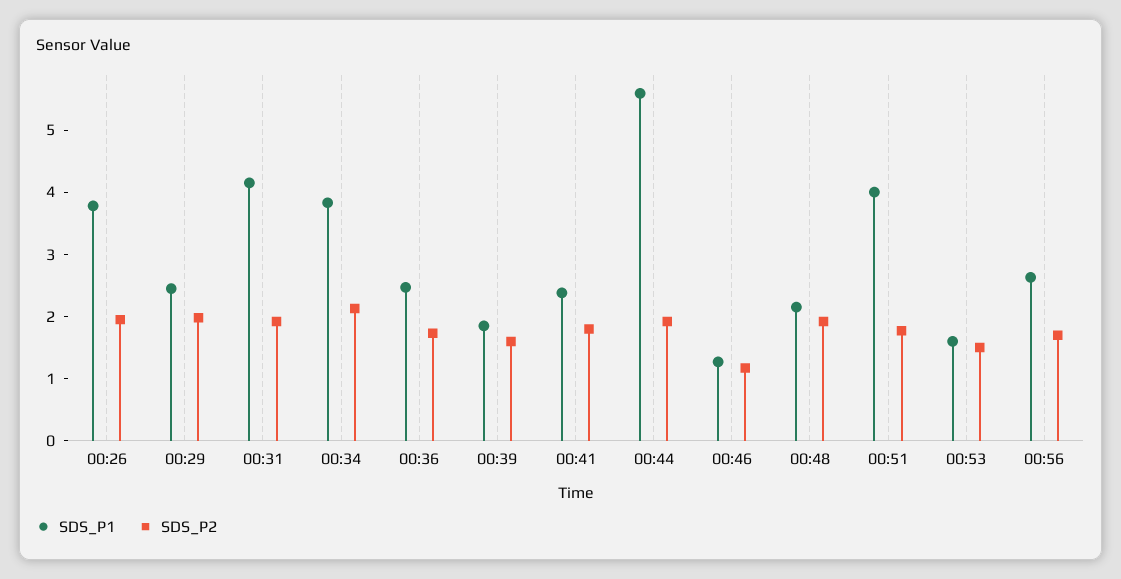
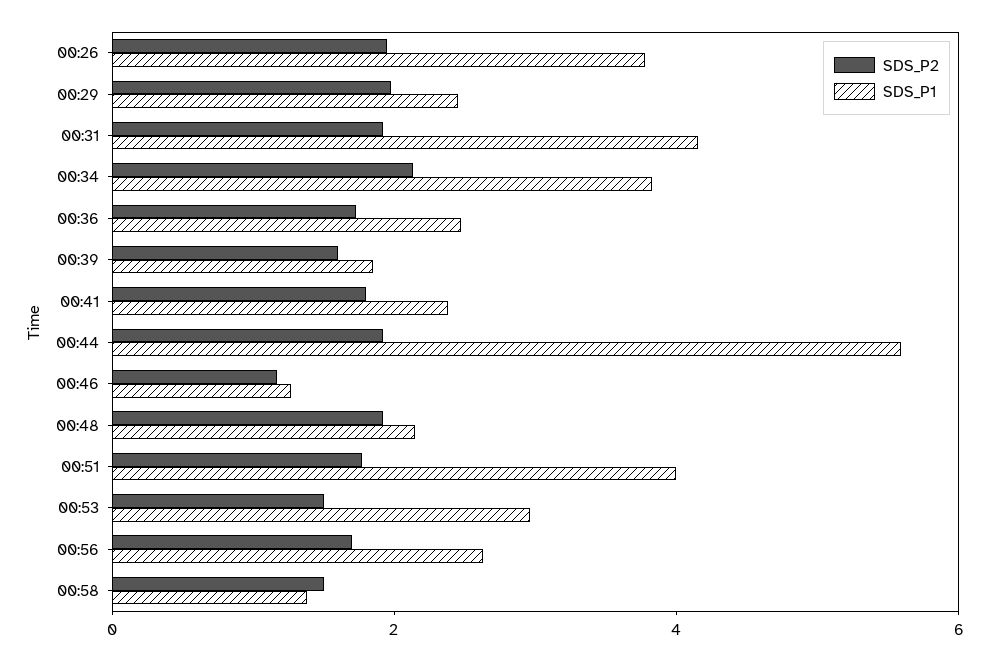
SDS_P1, 00:53: 1.6 -> 3
SDS_P2, 00:58: none -> 1.5
SDS_P1, 00:58: none -> 1.5

